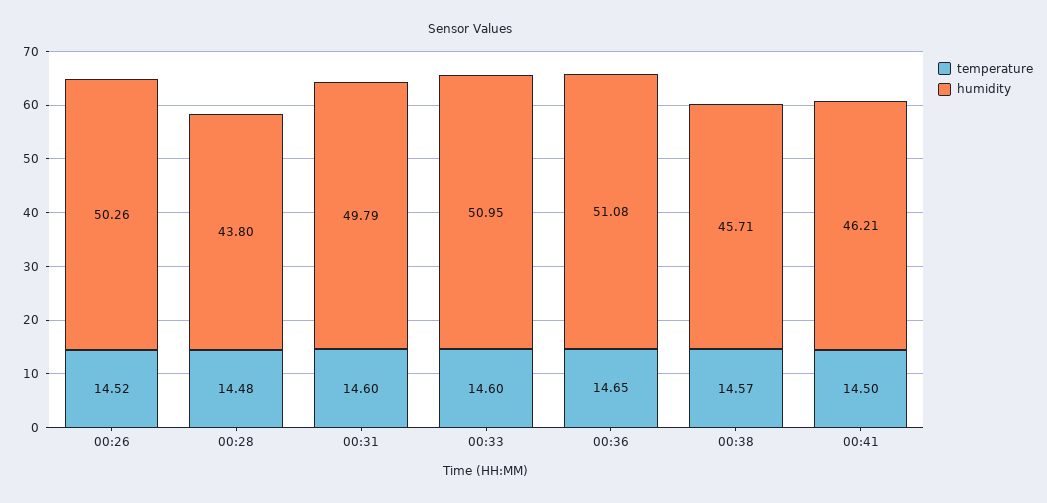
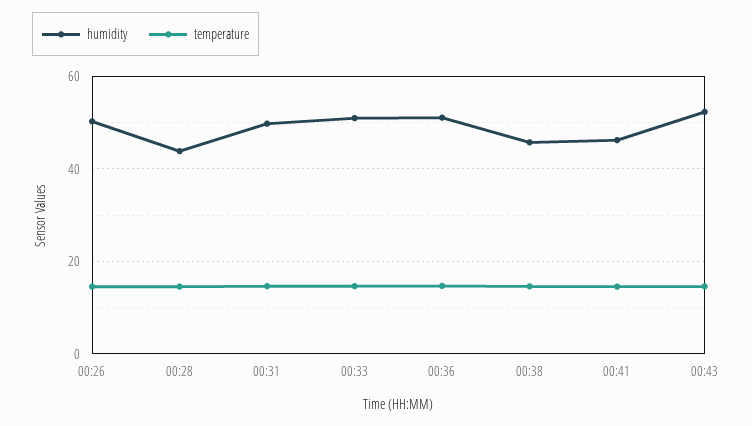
humidity, 00:43: none -> 52
temperature, 00:43: none -> 14

